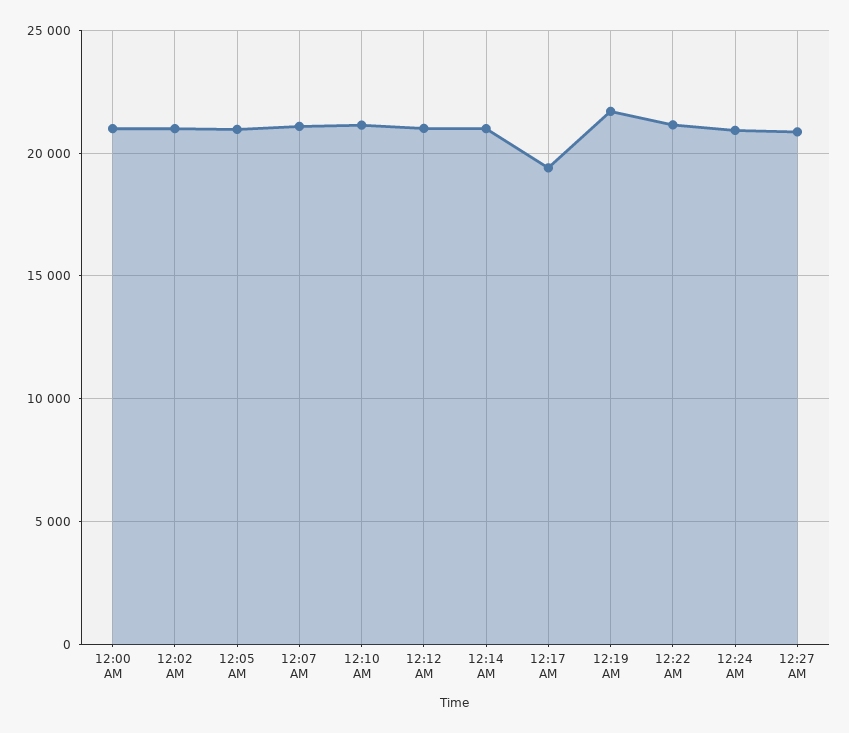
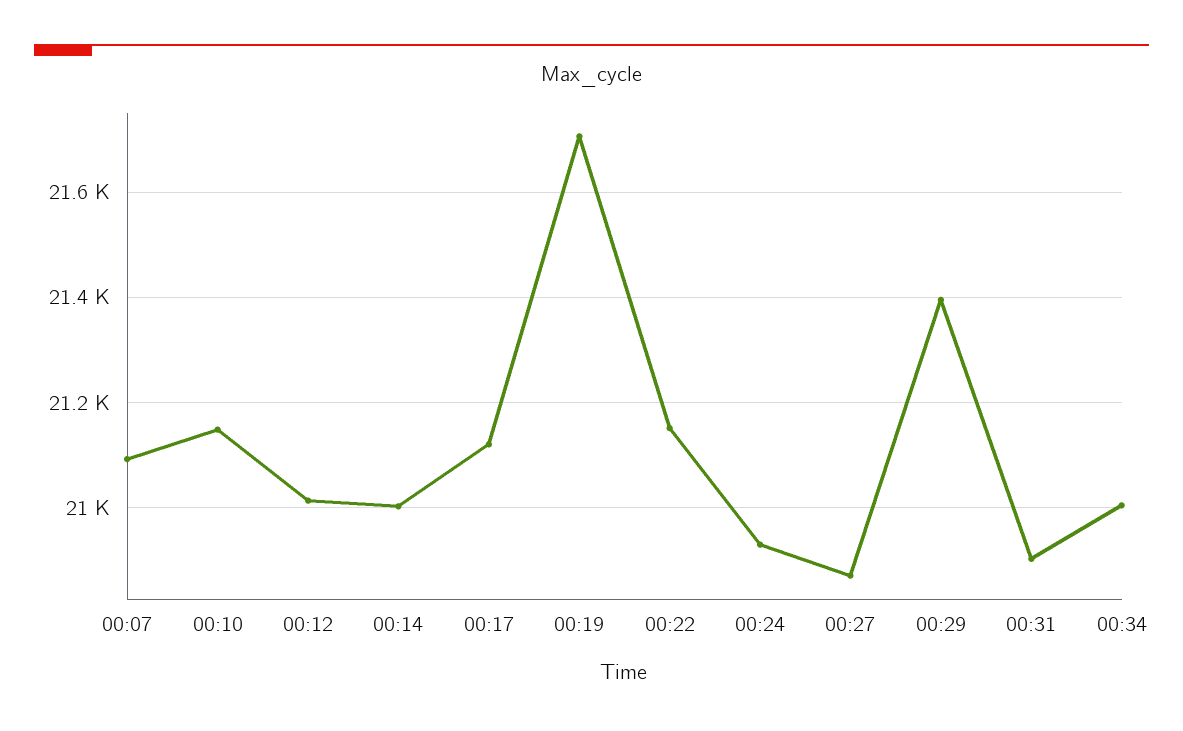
12:00 AM: 21000 -> none
12:02 AM: 21000 -> none
12:05 AM: 21000 -> none
12:17 AM: 19500 -> 21120
00:29: none -> 21400
00:31: none -> 20900
00:34: none -> 21000

